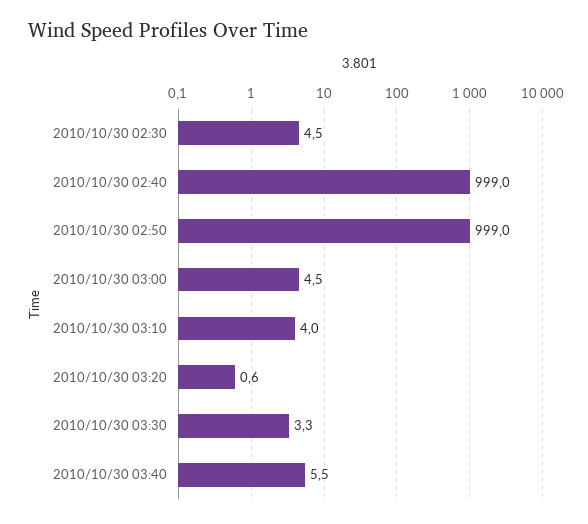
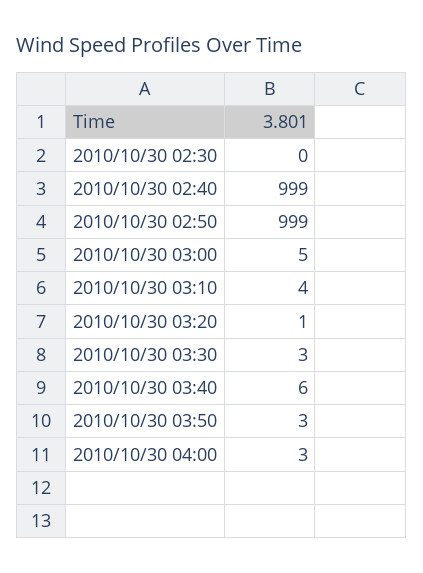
2010/10/30 02:30: 4.5 -> 0
2010/10/30 03:50: none -> 3
2010/10/30 04:00: none -> 3

